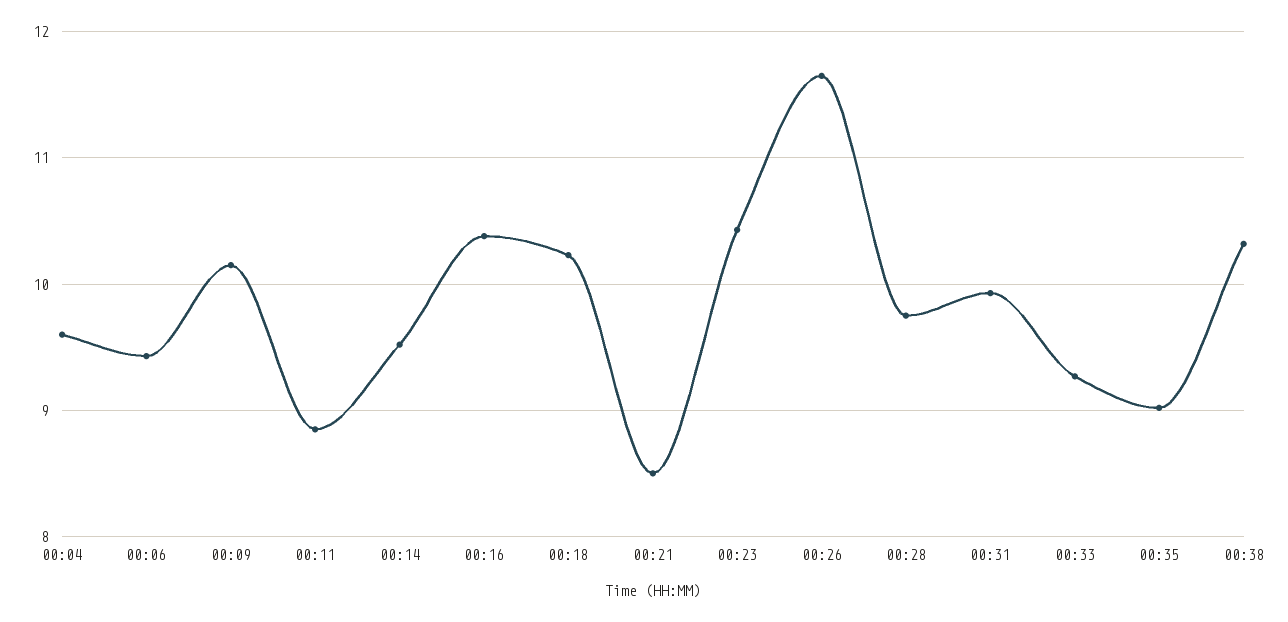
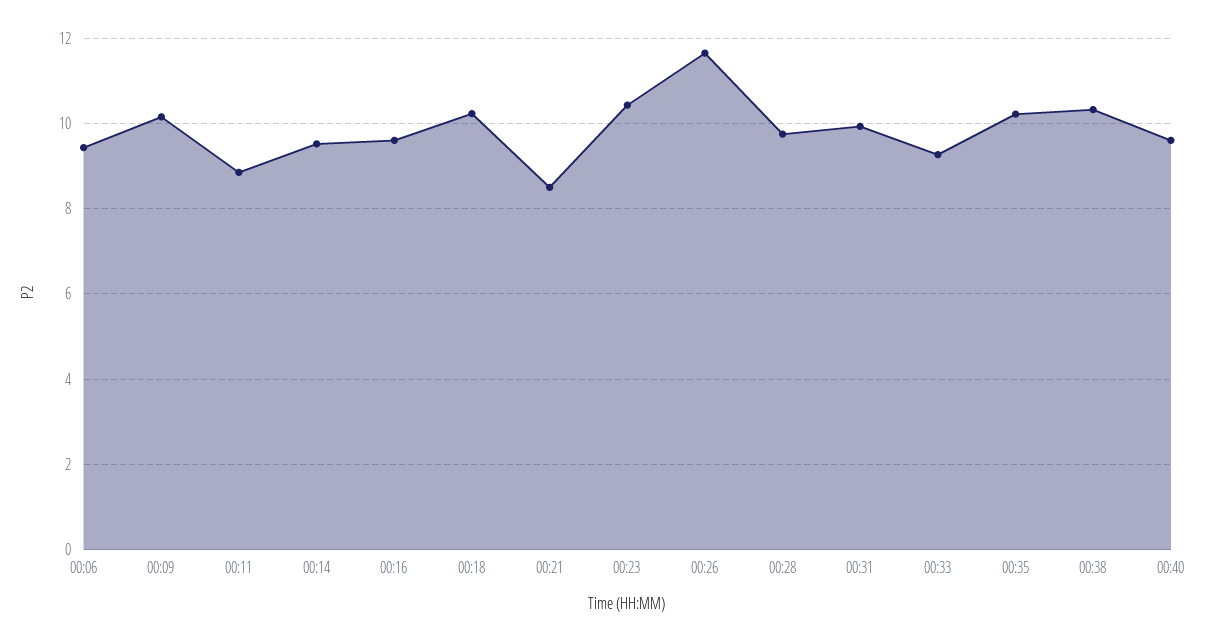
00:04: 9.6 -> none
00:16: 10.4 -> 9.6
00:35: 9 -> 10.2
00:40: none -> 9.6

